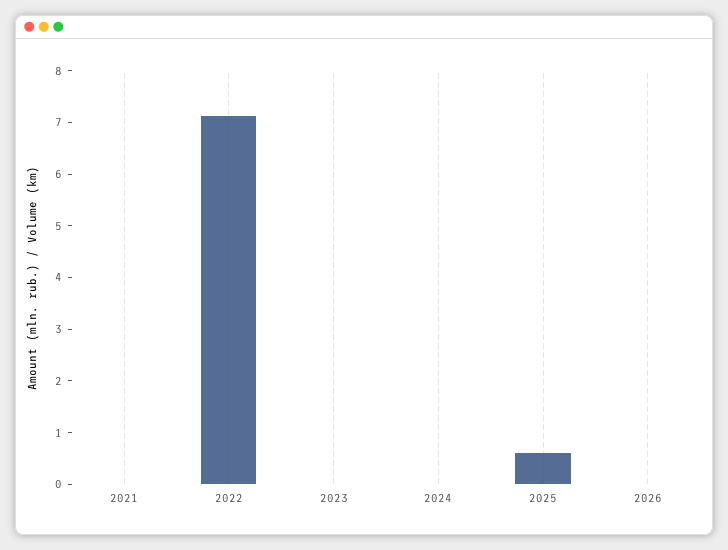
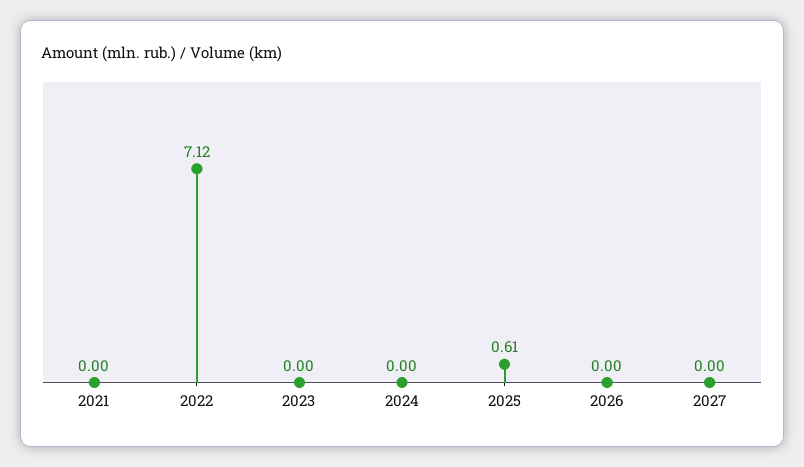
2027: none -> 0

